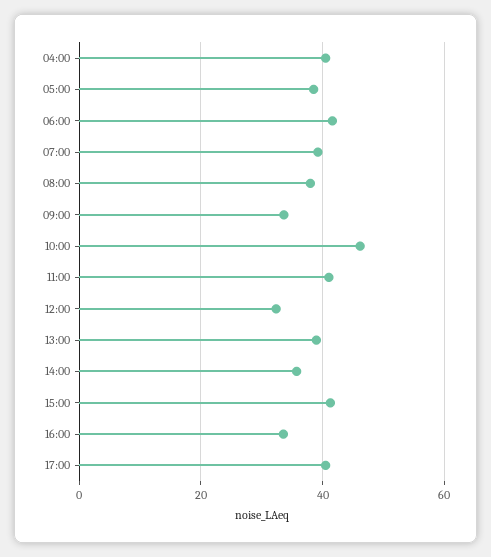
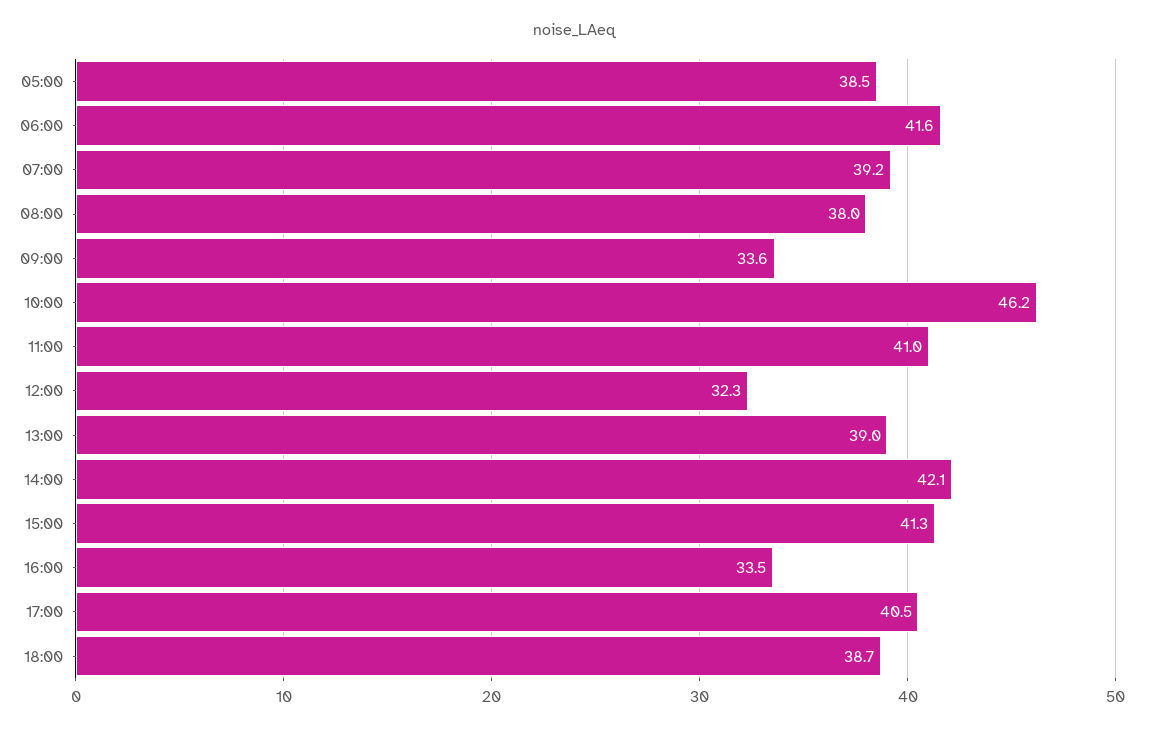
04:00: 40 -> none
14:00: 36 -> 42.1
18:00: none -> 38.7

